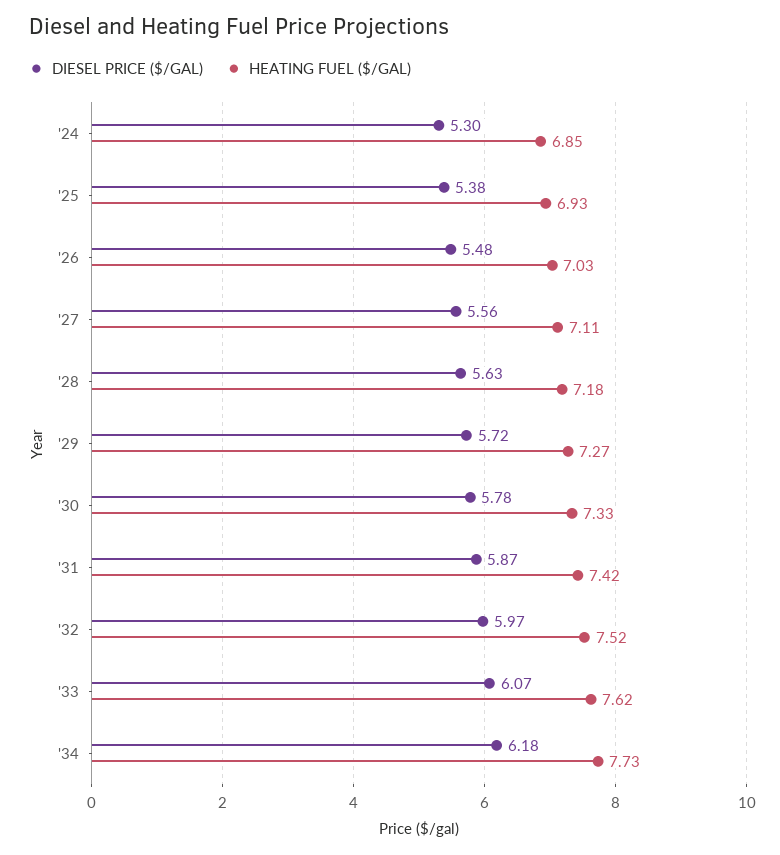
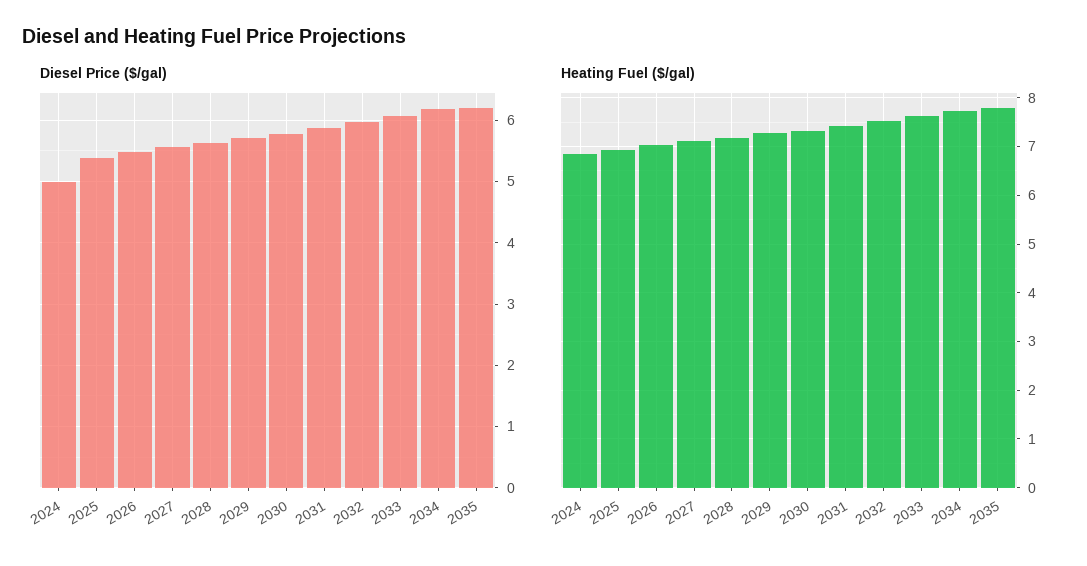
DIESEL PRICE ($/GAL), '24: 5.3 -> 5
DIESEL PRICE ($/GAL), 2035: none -> 6.2
HEATING FUEL ($/GAL), 2035: none -> 7.8

